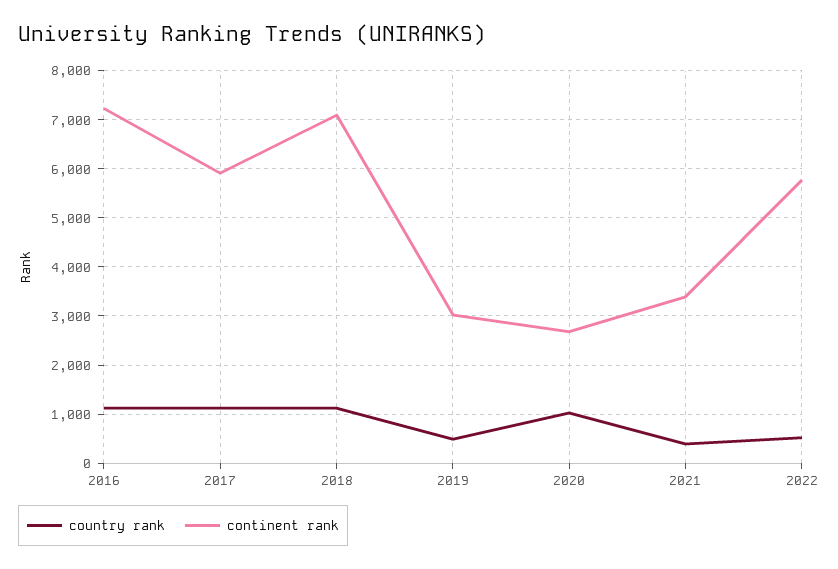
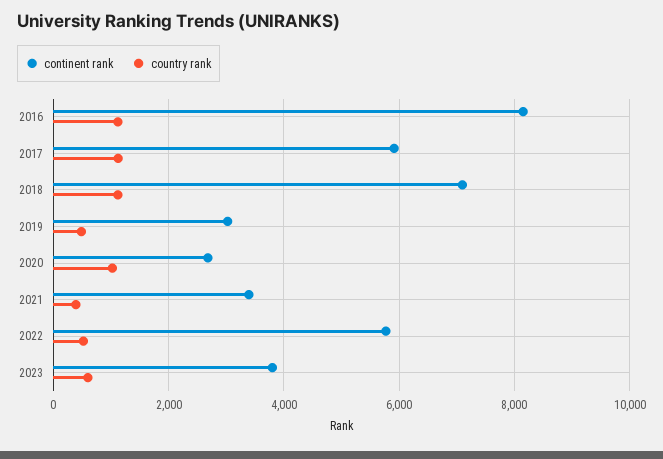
continent rank, 2016: 7200 -> 8200
continent rank, 2023: none -> 3800
country rank, 2023: none -> 600

